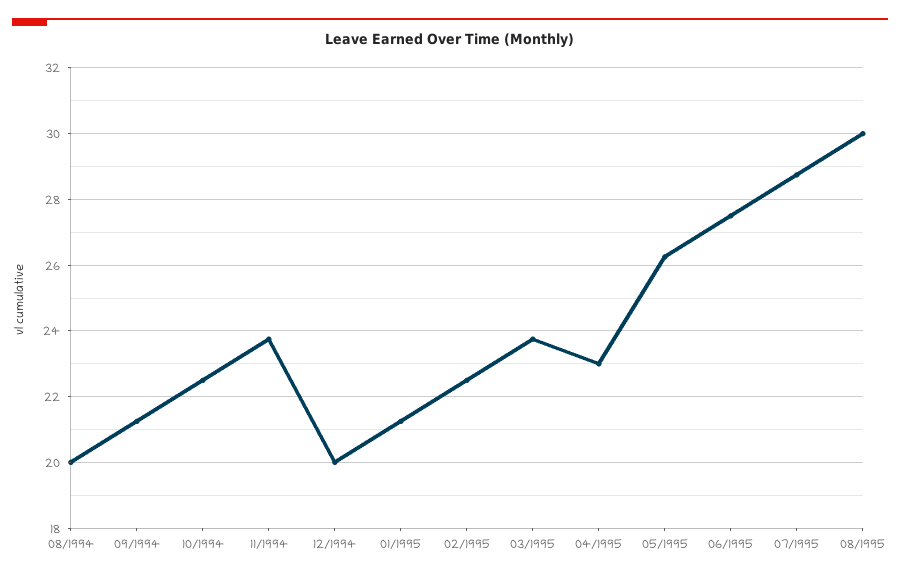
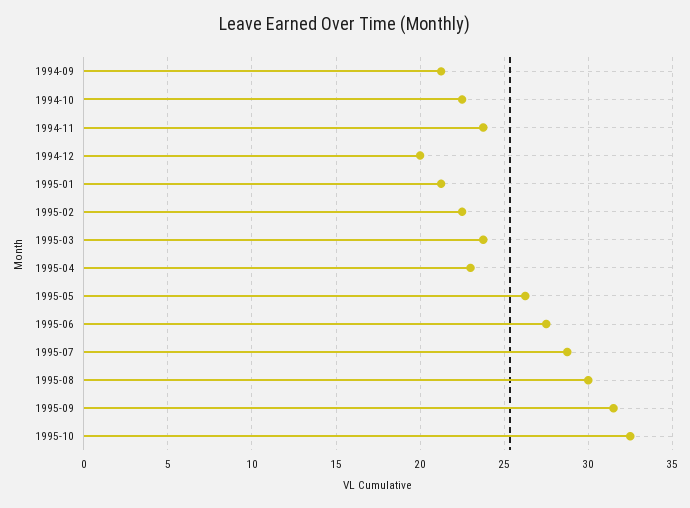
08/1994: 20 -> none
1995-09: none -> 31.5
1995-10: none -> 32.5

